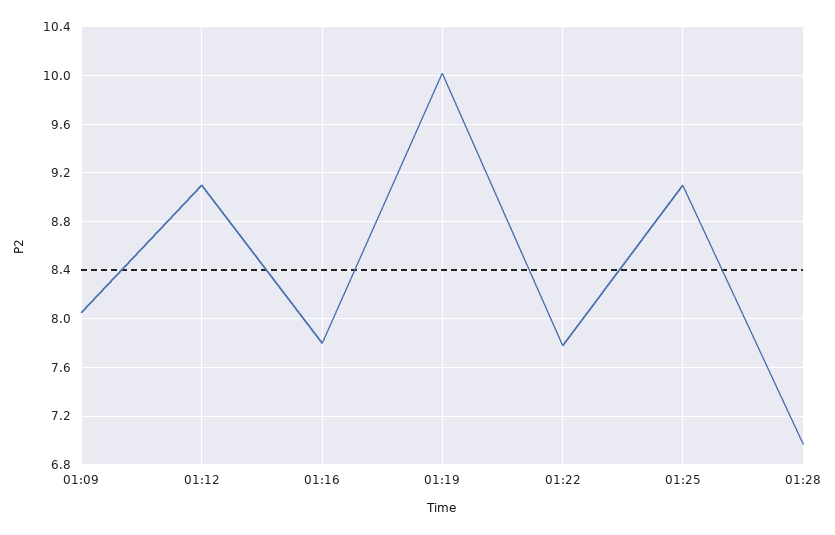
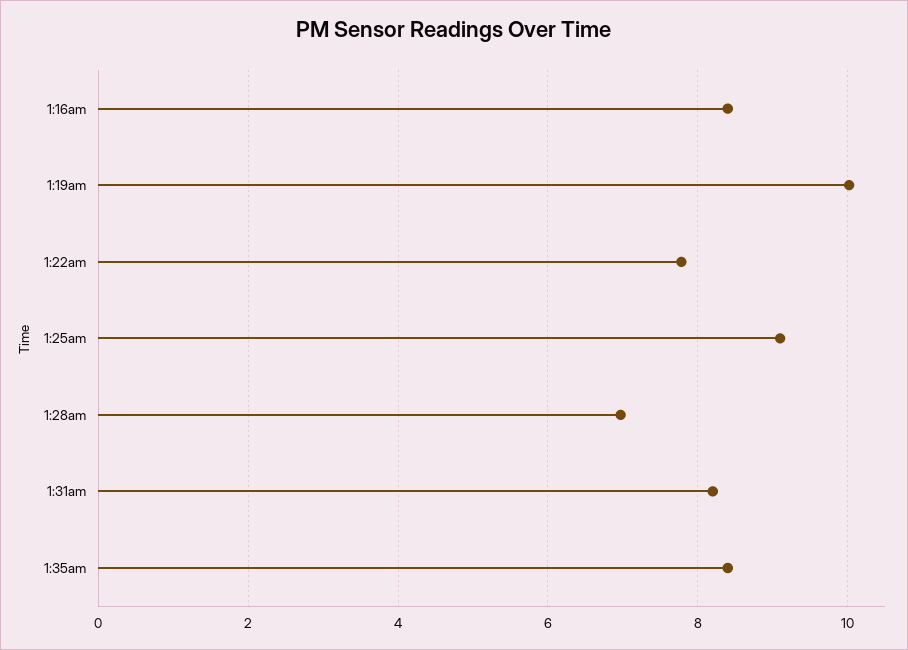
01:09: 8.05 -> none
01:12: 9.1 -> none
01:16: 7.8 -> 8.4
1:31am: none -> 8.2
1:35am: none -> 8.4

